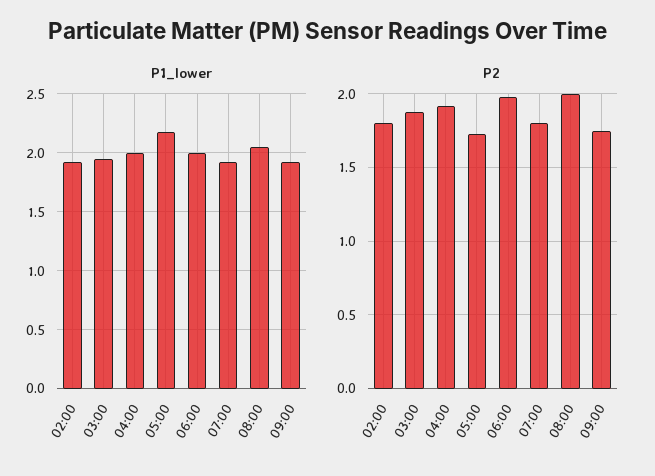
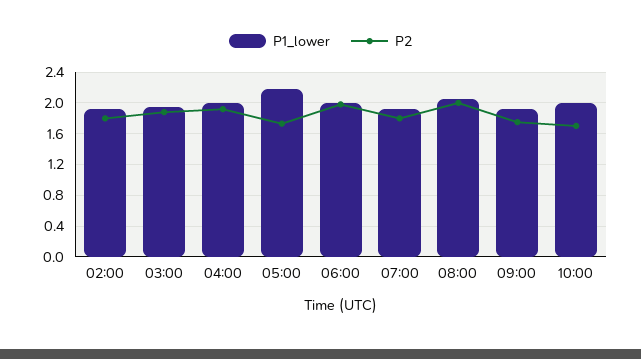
P1_lower, 10:00: none -> 2
P2, 10:00: none -> 1.7

